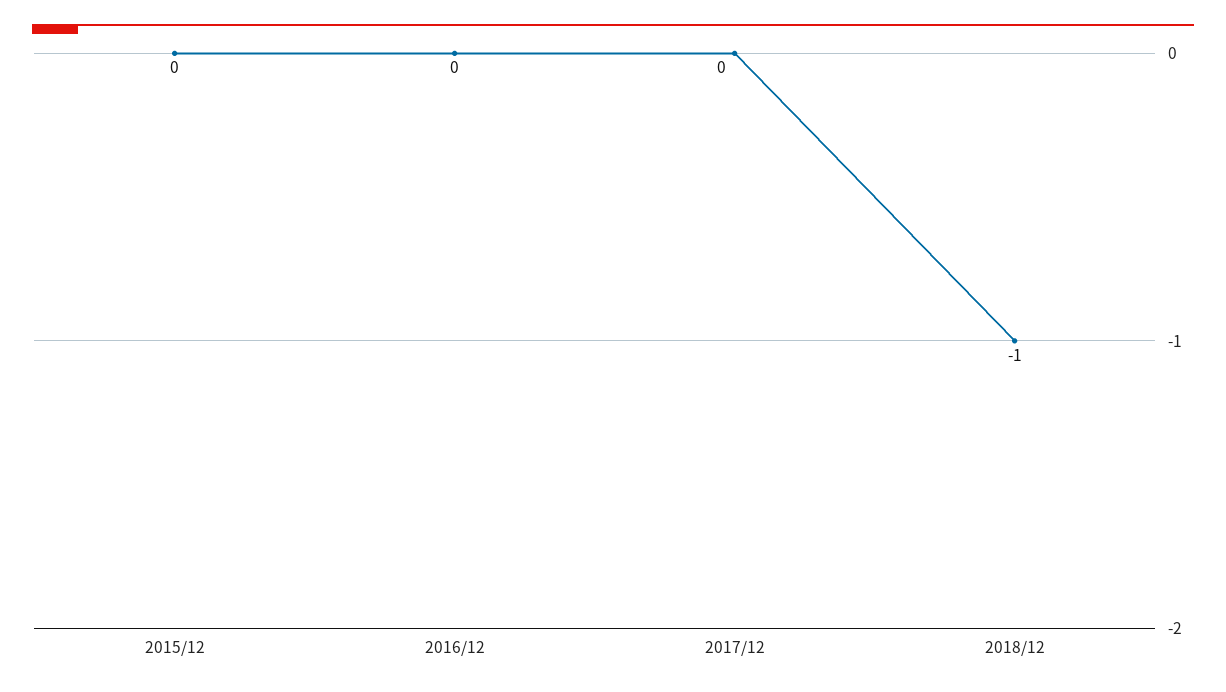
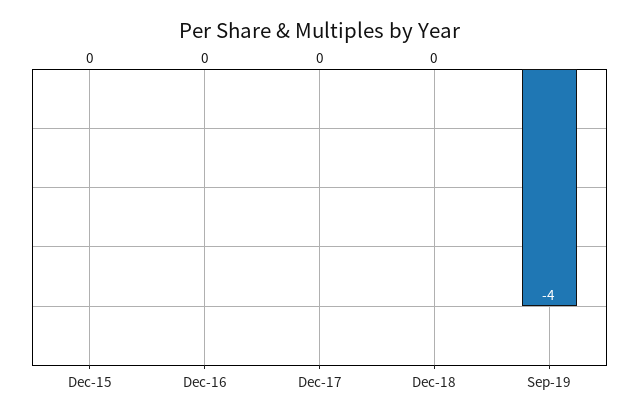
2018/12: -1 -> 0
Sep-19: none -> -4

